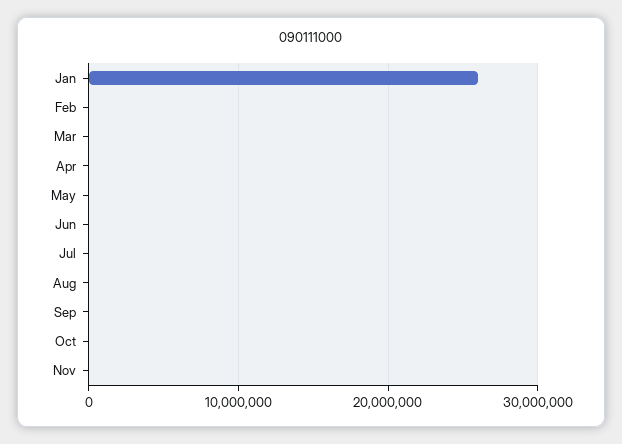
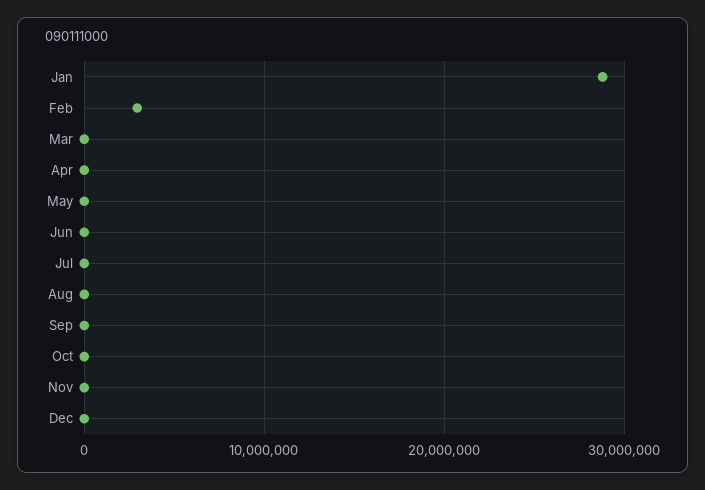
Jan: 26000000 -> 29000000
Feb: 0 -> 3000000
Dec: none -> 0

